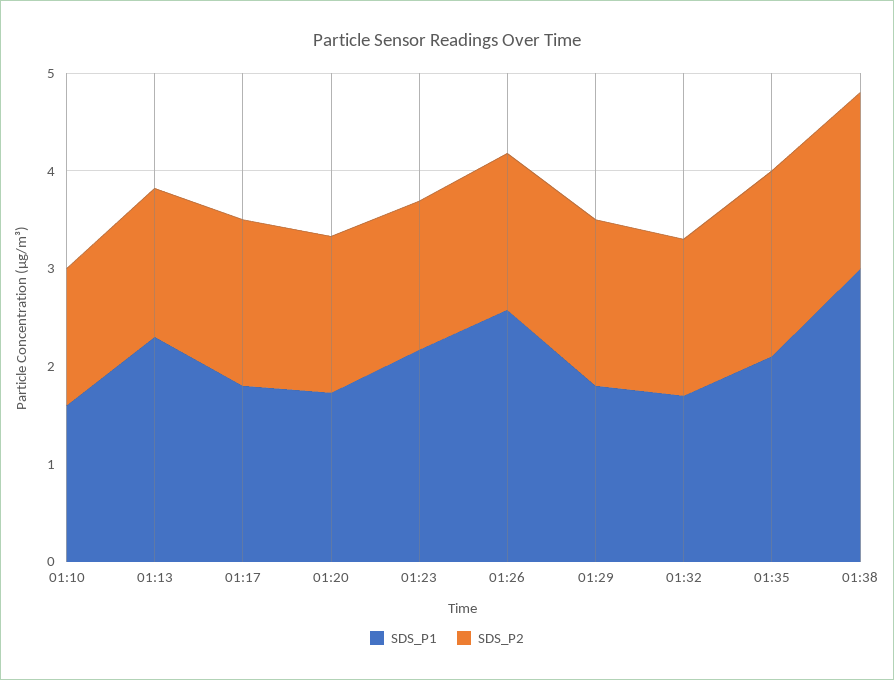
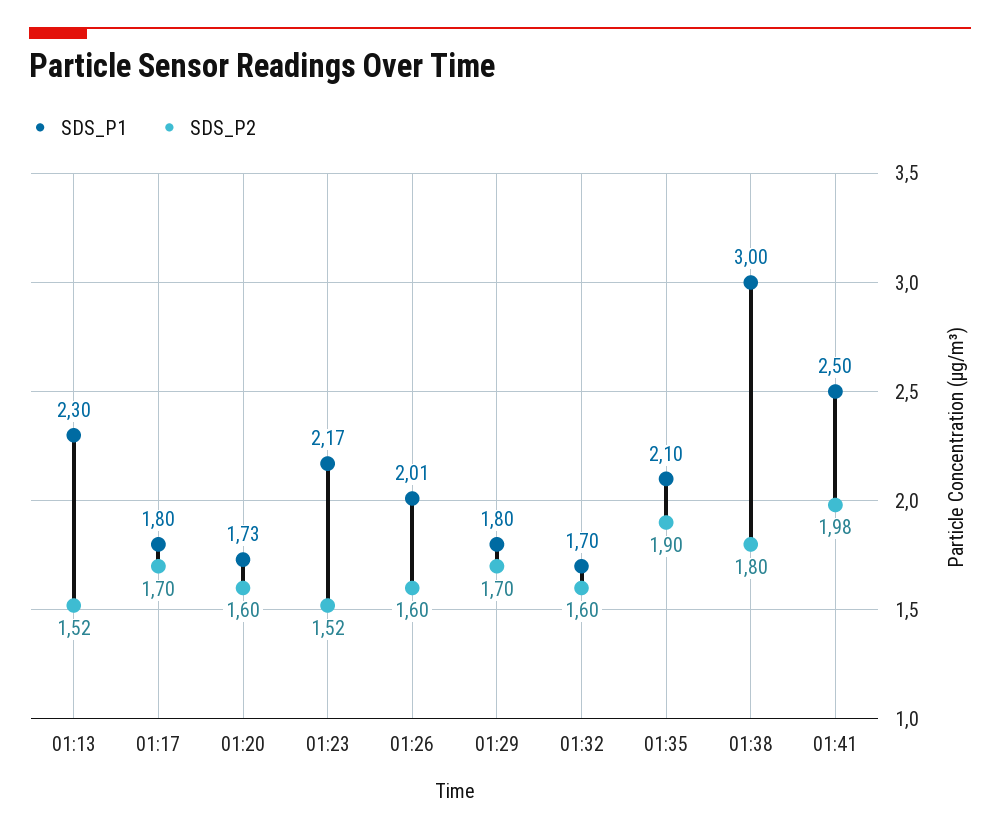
SDS_P1, 01:10: 1.6 -> none
SDS_P2, 01:10: 1.4 -> none
SDS_P1, 01:26: 2.6 -> 2.01
SDS_P1, 01:41: none -> 2.5
SDS_P2, 01:41: none -> 1.98

